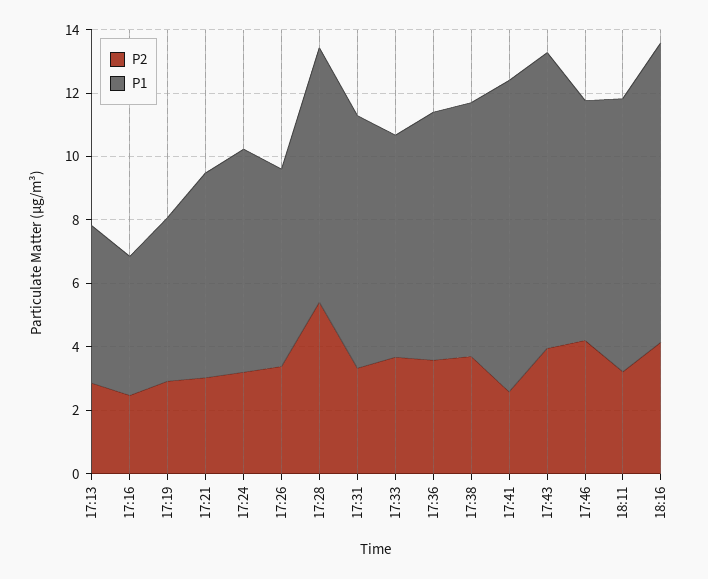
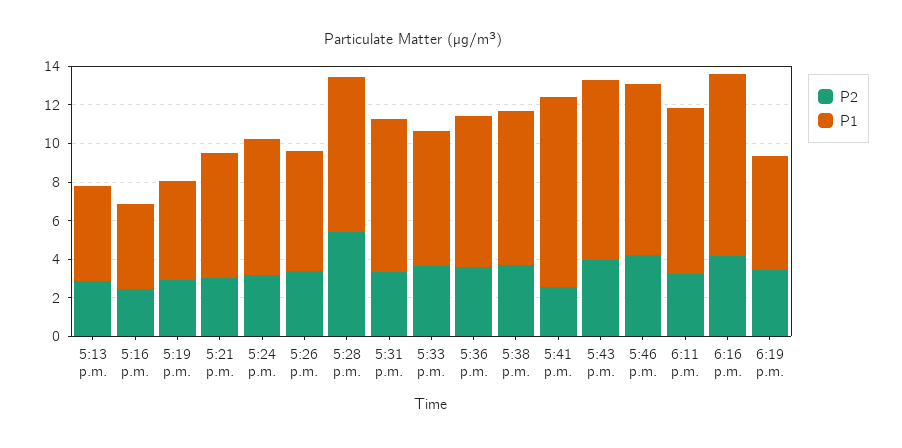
P1, 17:46: 7.5 -> 9
P2, 6:19 p.m.: none -> 3.5
P1, 6:19 p.m.: none -> 6

